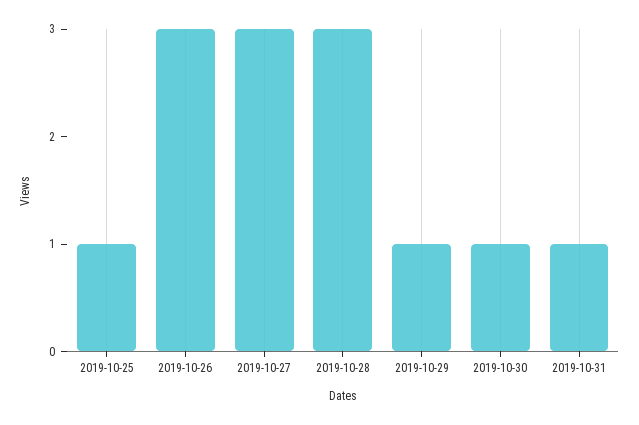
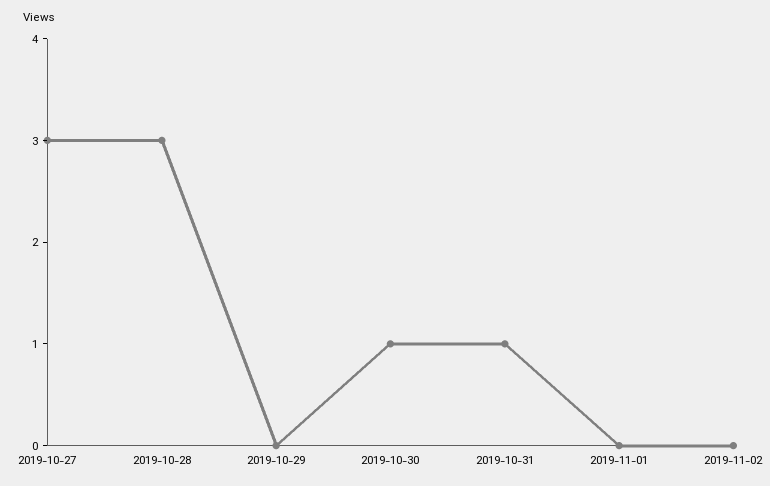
2019-10-25: 1 -> none
2019-10-26: 3 -> none
2019-10-29: 1 -> 0
2019-11-01: none -> 0
2019-11-02: none -> 0

